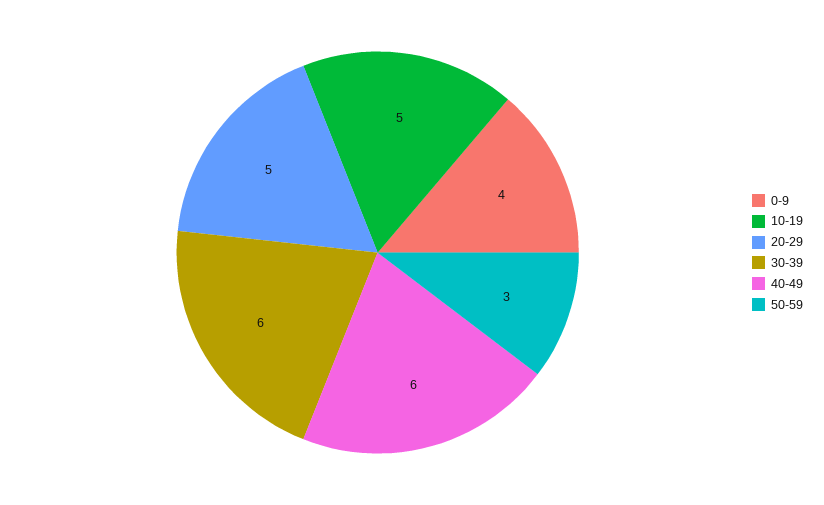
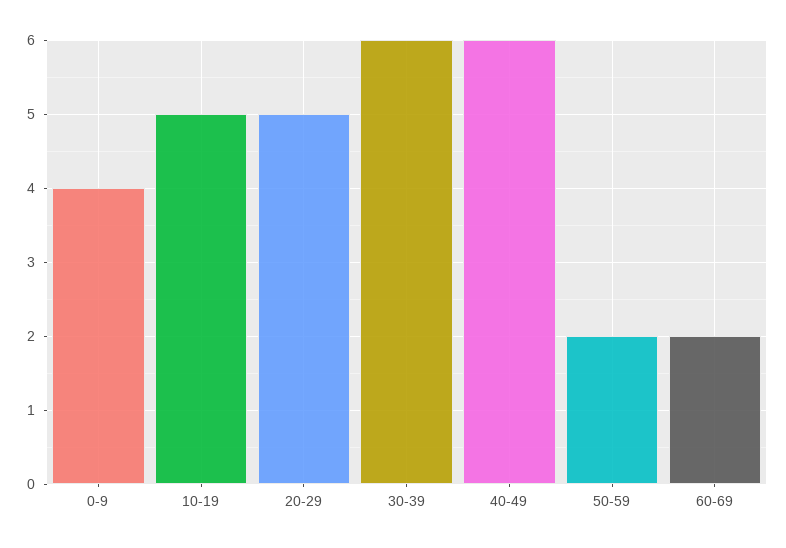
50-59: 3 -> 2
60-69: none -> 2

